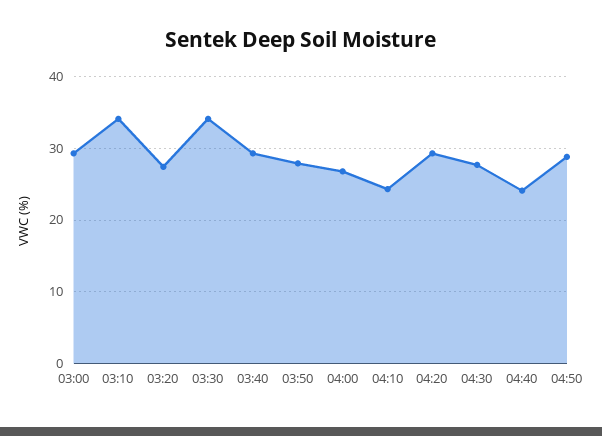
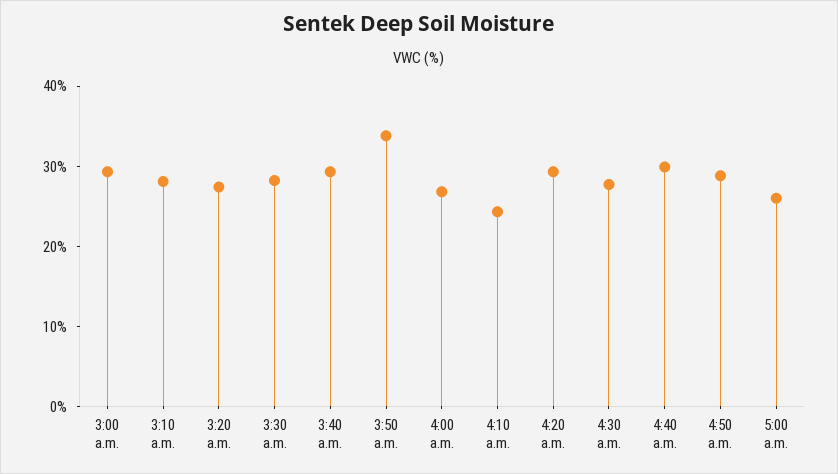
03:10: 34 -> 28
03:30: 34 -> 28
03:50: 28 -> 34
04:40: 24 -> 30
5:00 a.m.: none -> 26

